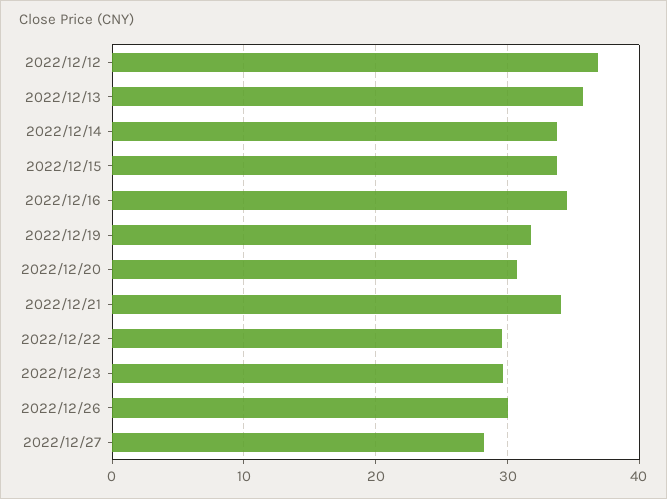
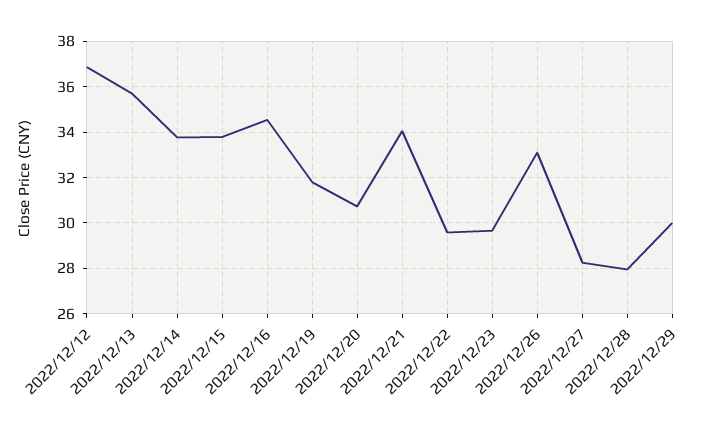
2022/12/26: 30 -> 33
2022/12/28: none -> 28
2022/12/29: none -> 30

